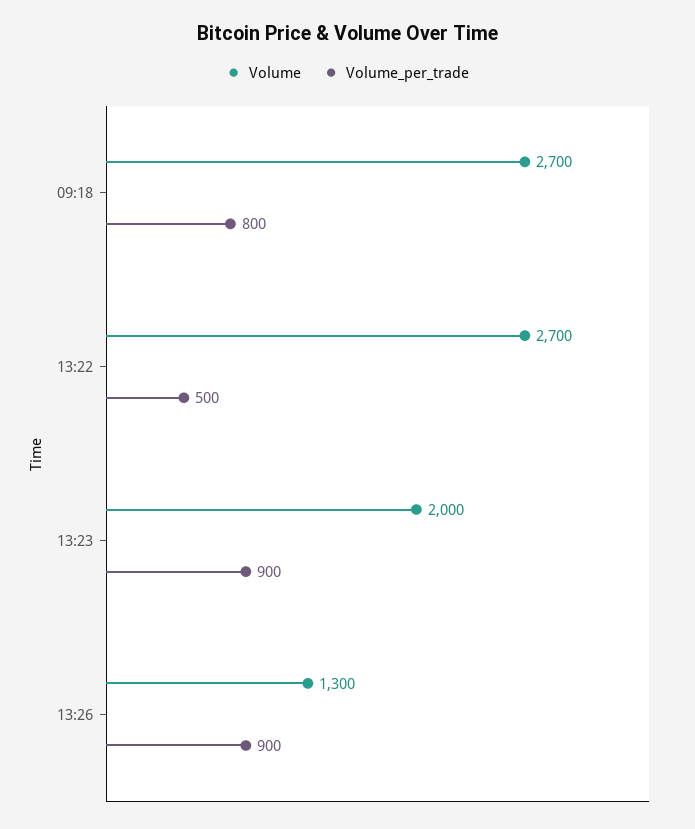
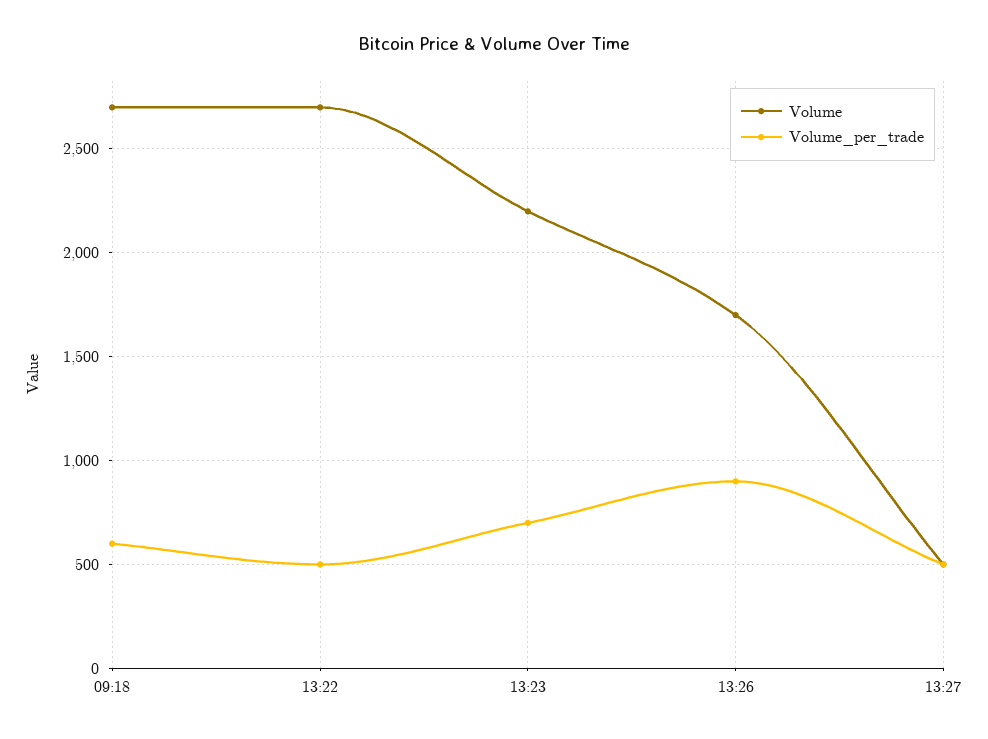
Volume_per_trade, 09:18: 800 -> 600
Volume, 13:23: 2000 -> 2200
Volume_per_trade, 13:23: 900 -> 700
Volume, 13:26: 1300 -> 1700
Volume, 13:27: none -> 500
Volume_per_trade, 13:27: none -> 500

